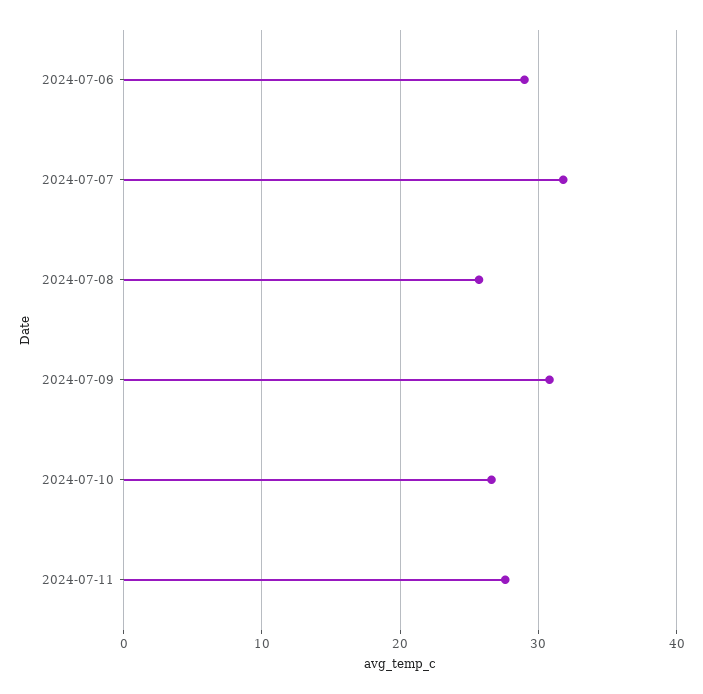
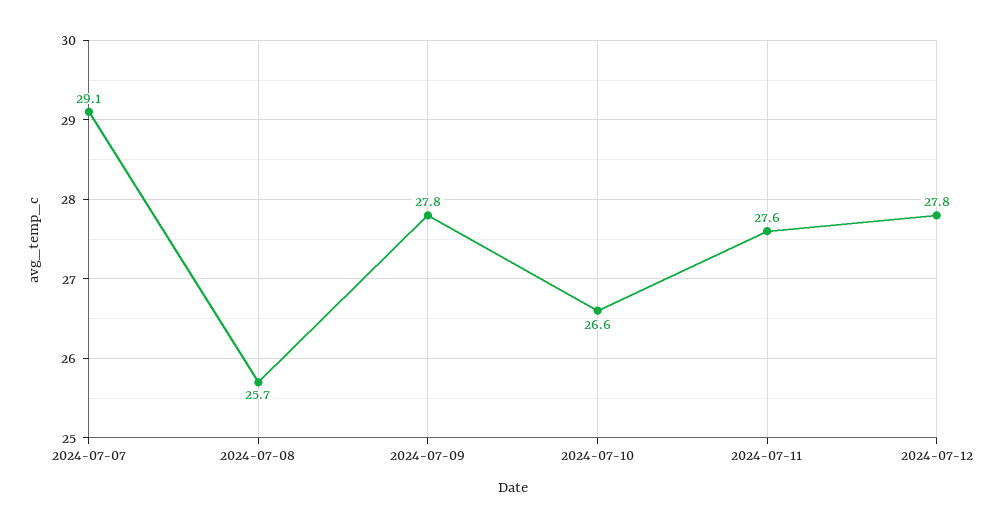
2024-07-06: 29 -> none
2024-07-07: 32 -> 29.1
2024-07-09: 31 -> 27.8
2024-07-12: none -> 27.8

